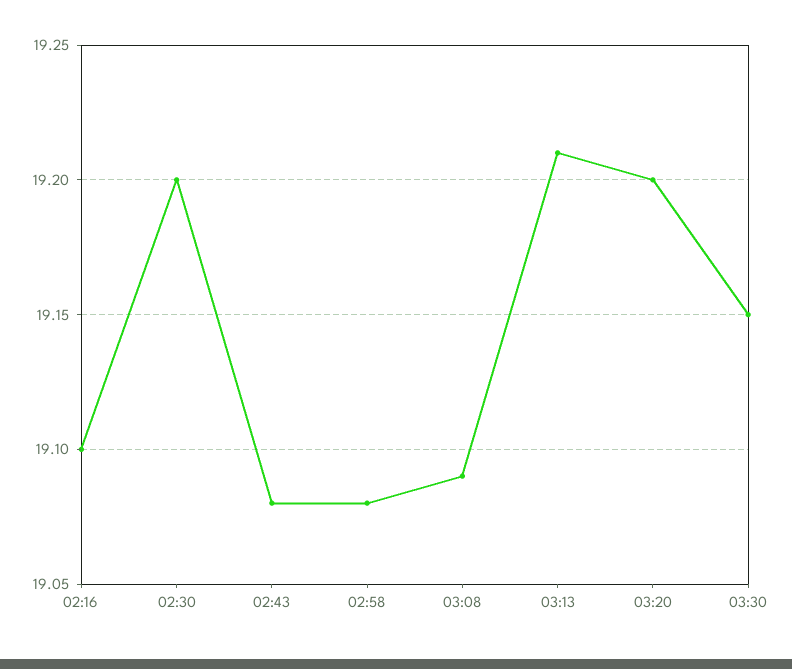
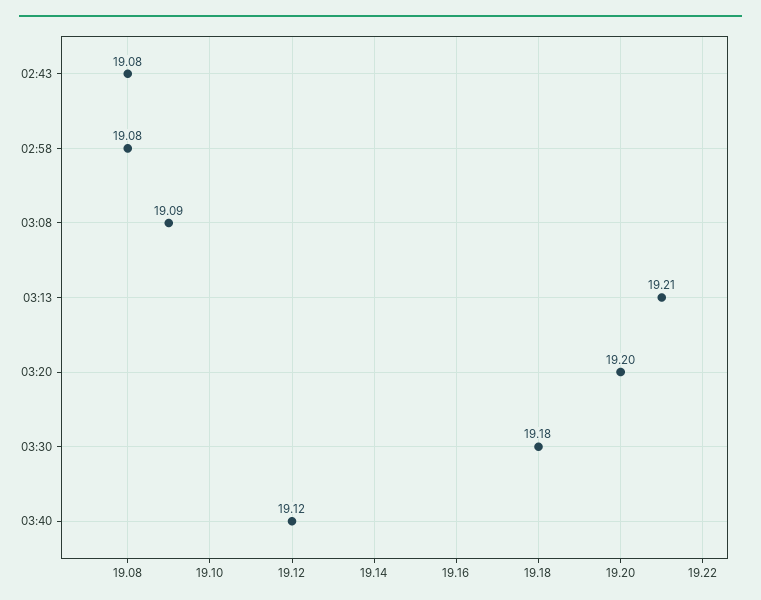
02:16: 19.1 -> none
02:30: 19.2 -> none
03:30: 19.15 -> 19.18
03:40: none -> 19.12

